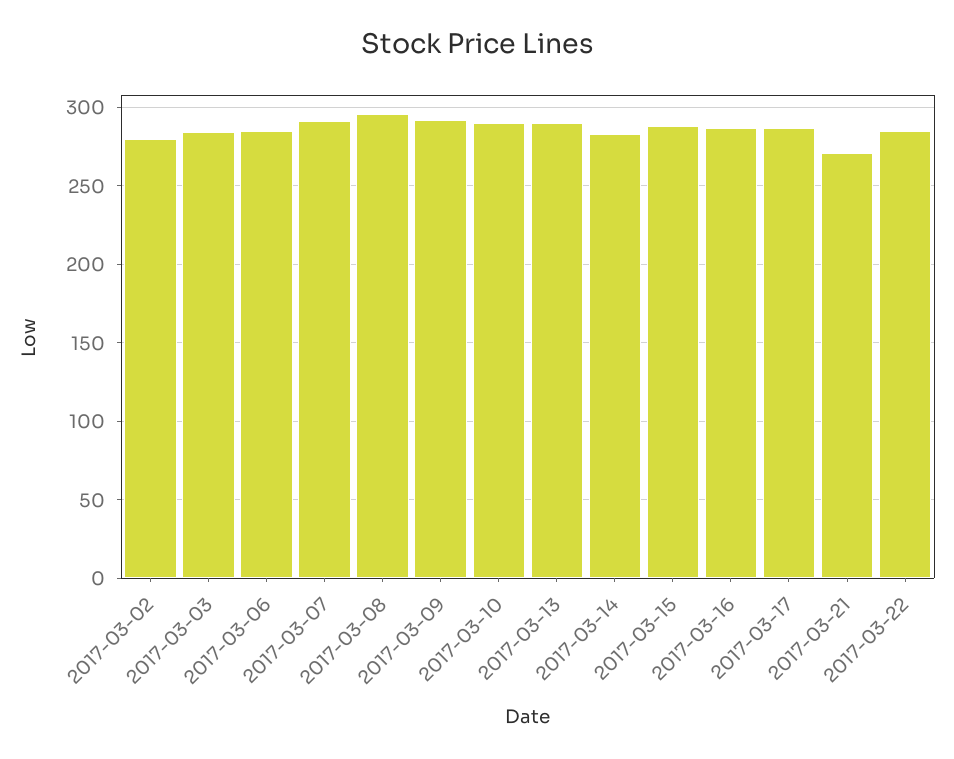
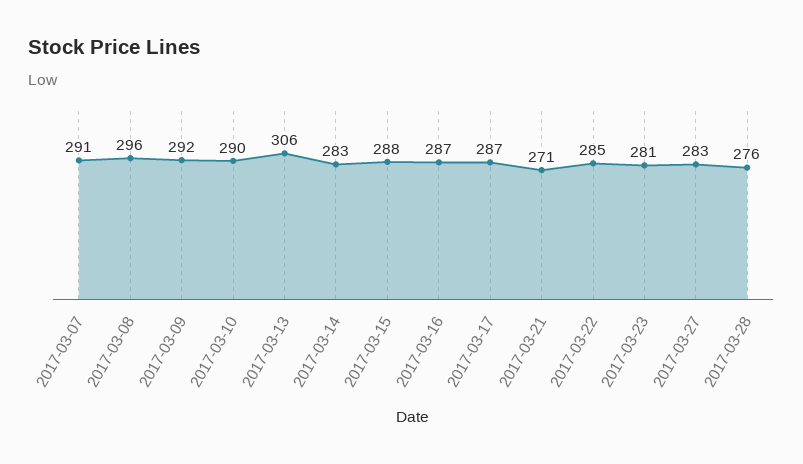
2017-03-02: 280 -> none
2017-03-03: 285 -> none
2017-03-06: 285 -> none
2017-03-13: 290 -> 306
2017-03-23: none -> 281
2017-03-27: none -> 283
2017-03-28: none -> 276

